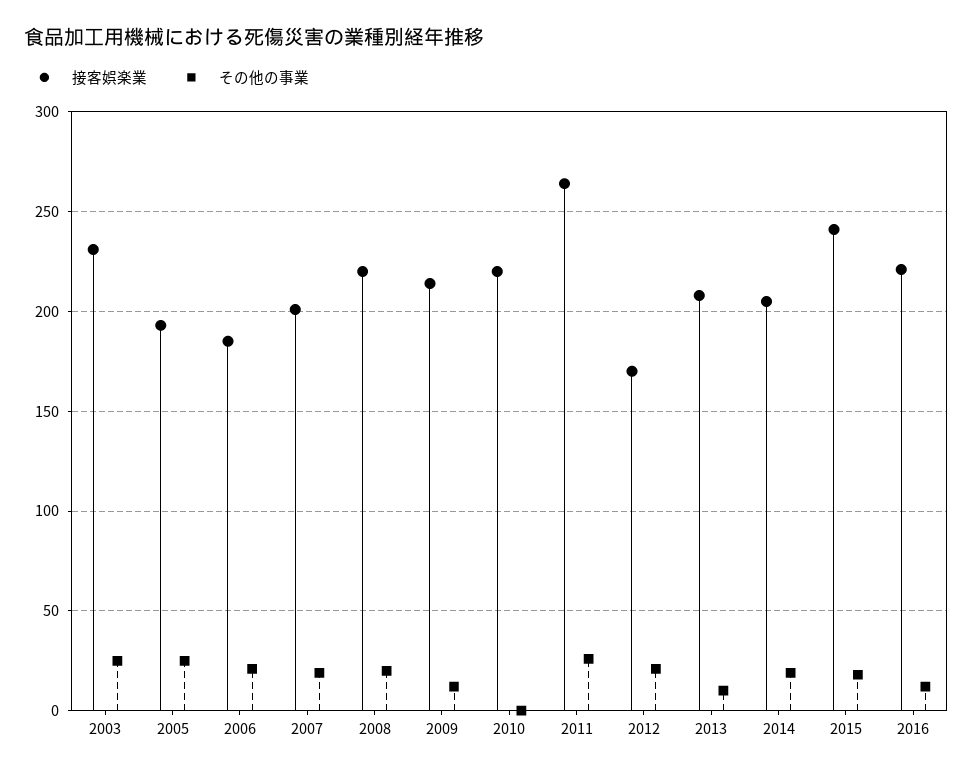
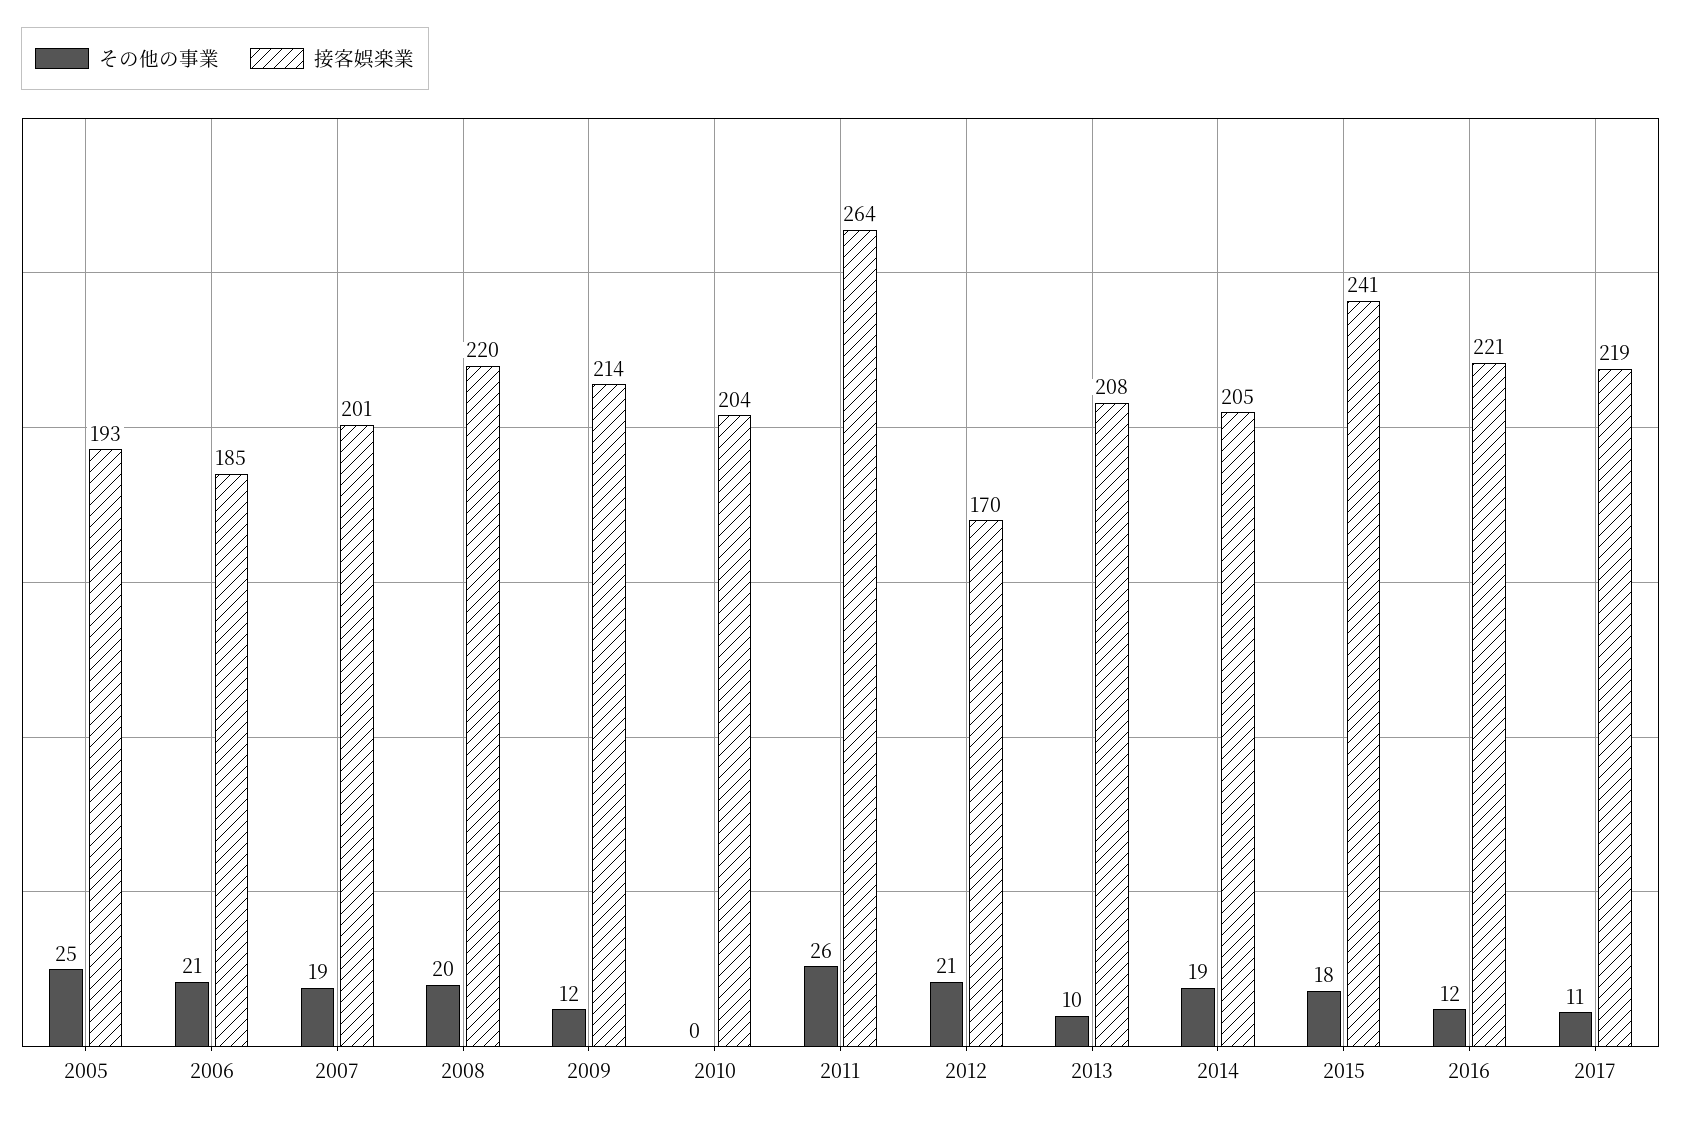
接客娯楽業, 2003: 230 -> none
その他の事業, 2003: 25 -> none
接客娯楽業, 2010: 220 -> 204
その他の事業, 2017: none -> 11
接客娯楽業, 2017: none -> 219

